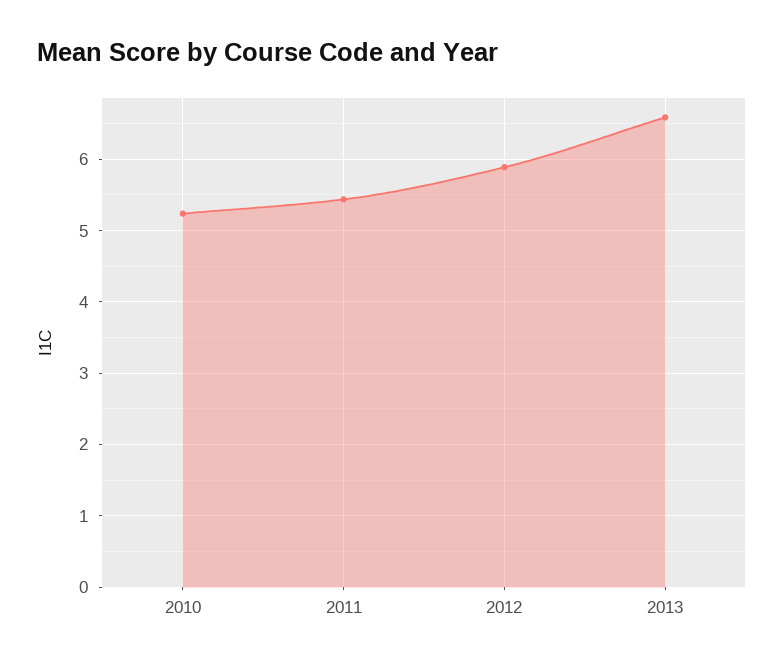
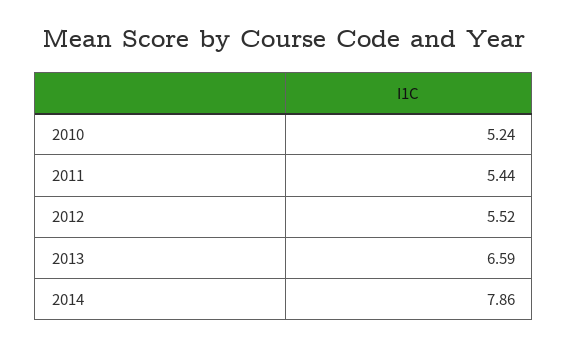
2012: 5.9 -> 5.52
2014: none -> 7.86

